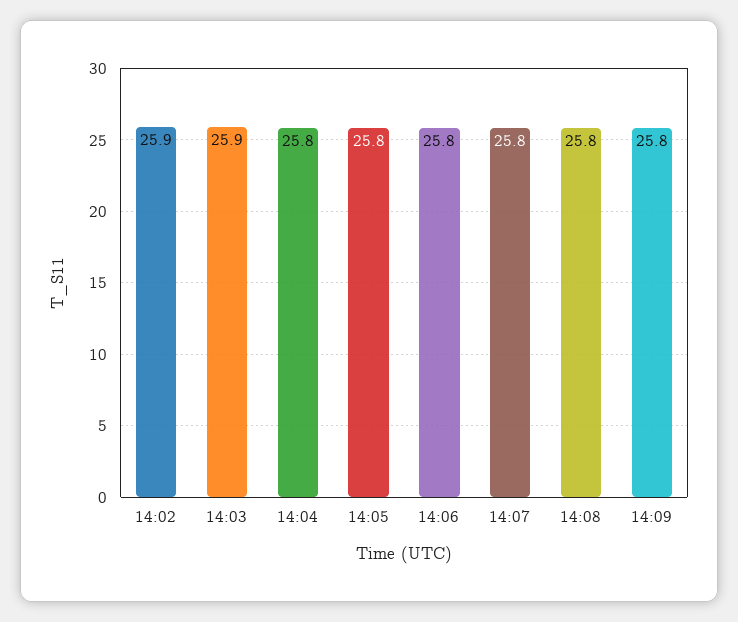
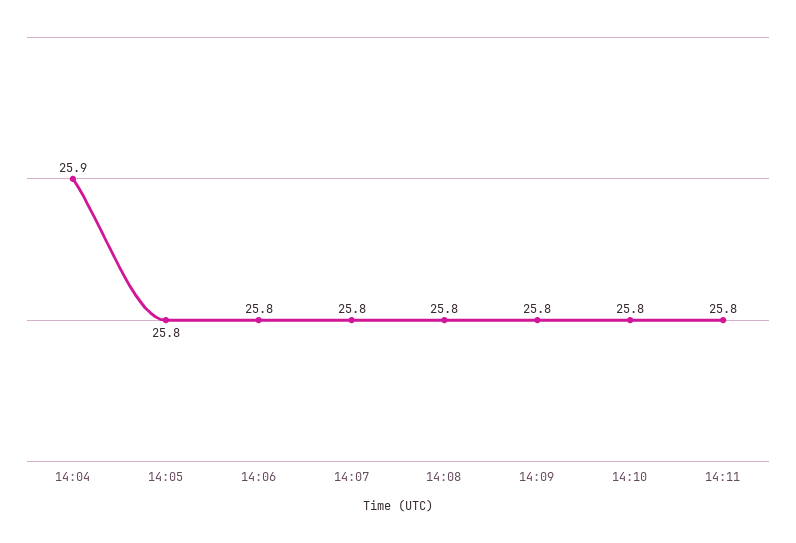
14:02: 25.9 -> none
14:03: 25.9 -> none
14:04: 25.8 -> 25.9
14:10: none -> 25.8
14:11: none -> 25.8

